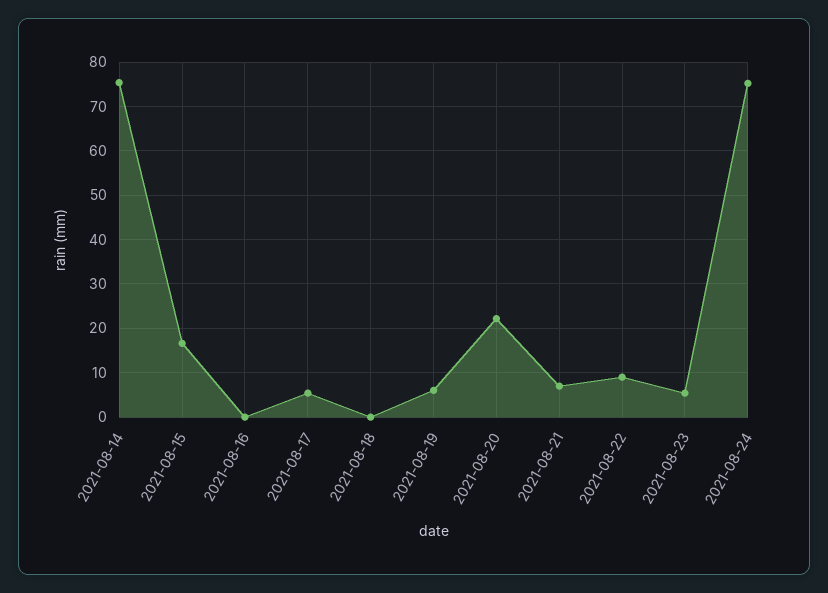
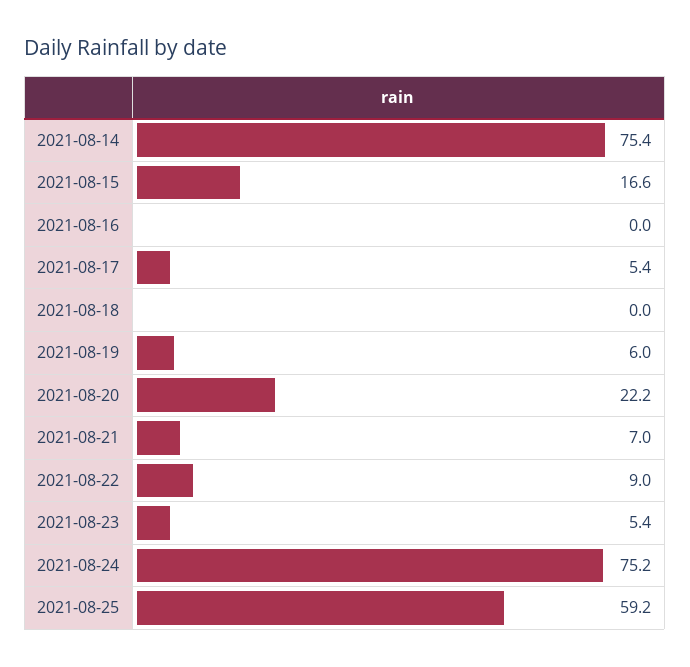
2021-08-25: none -> 59.2

